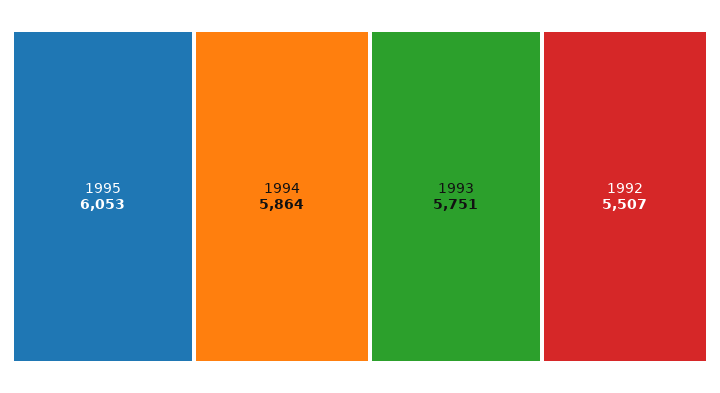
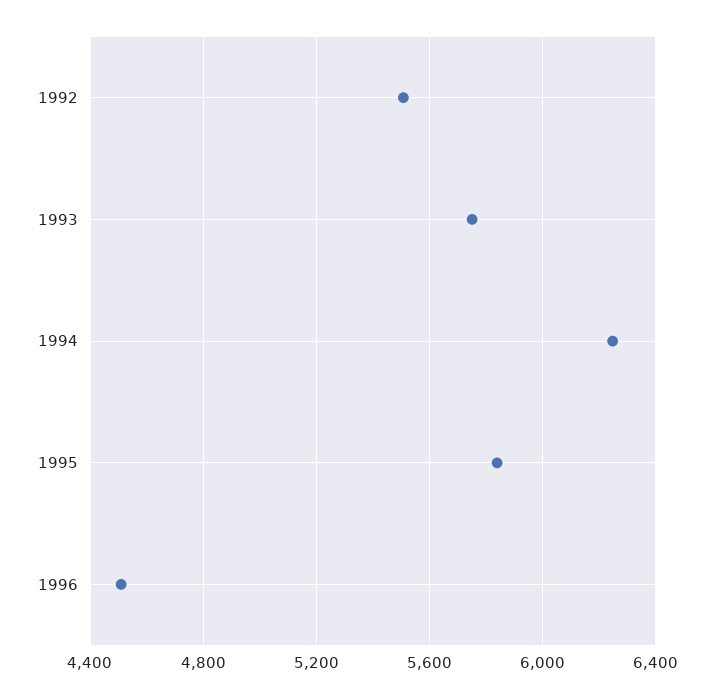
1995: 6053 -> 5850
1994: 5864 -> 6250
1996: none -> 4500

